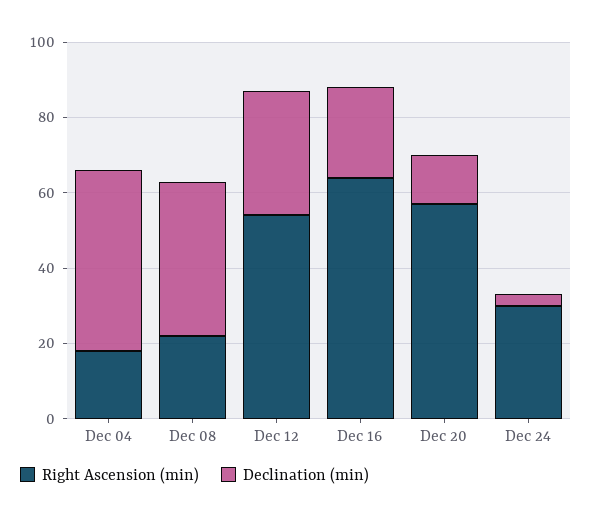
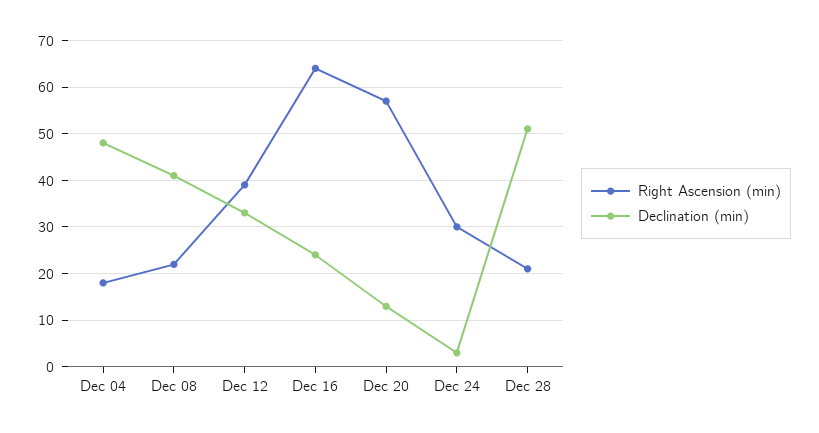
Right Ascension (min), Dec 12: 55 -> 40
Right Ascension (min), Dec 28: none -> 20
Declination (min), Dec 28: none -> 50

